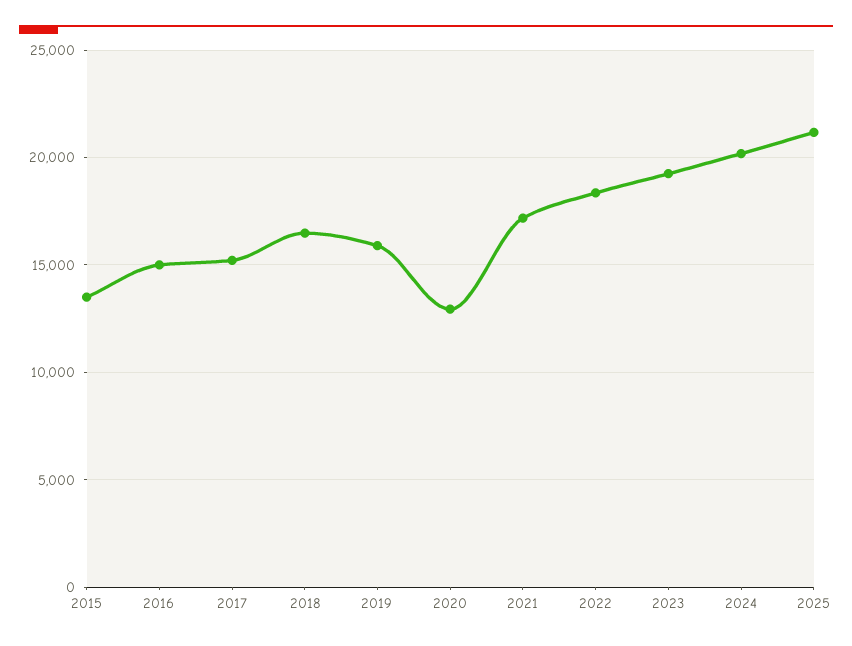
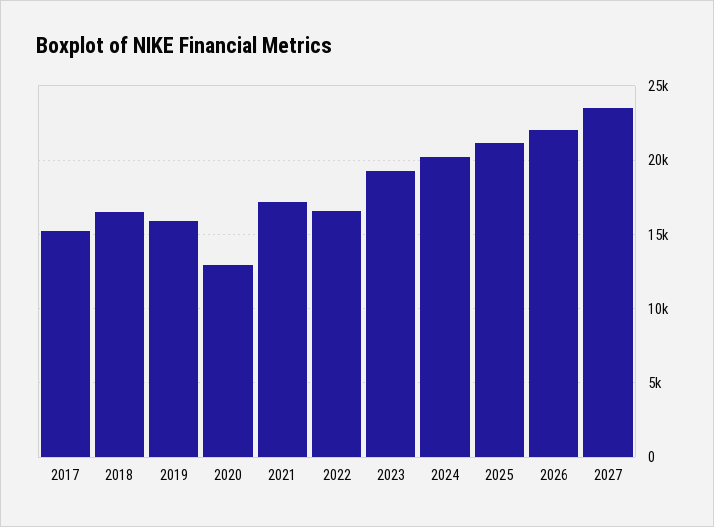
2015: 13500 -> none
2016: 15000 -> none
2022: 18500 -> 16500
2026: none -> 22000
2027: none -> 23500

